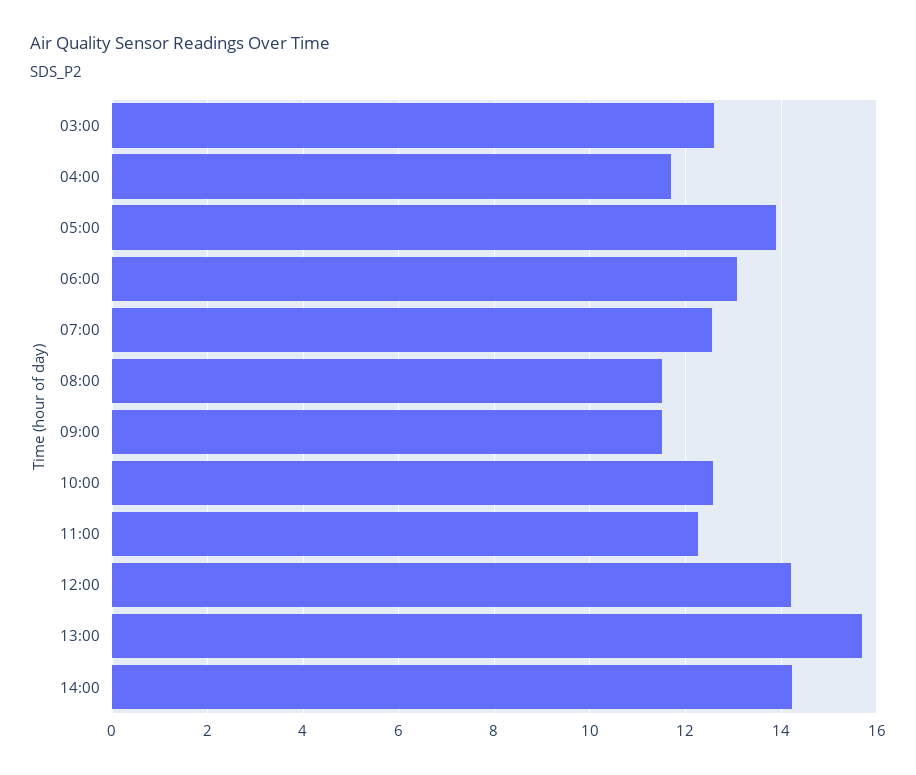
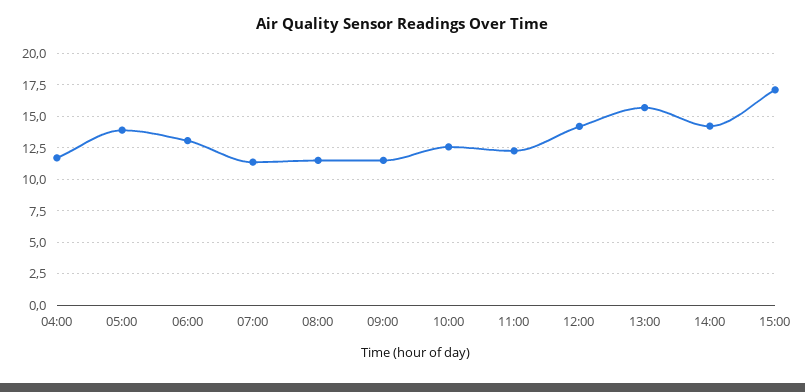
03:00: 12.6 -> none
07:00: 12.6 -> 11.5
15:00: none -> 17

